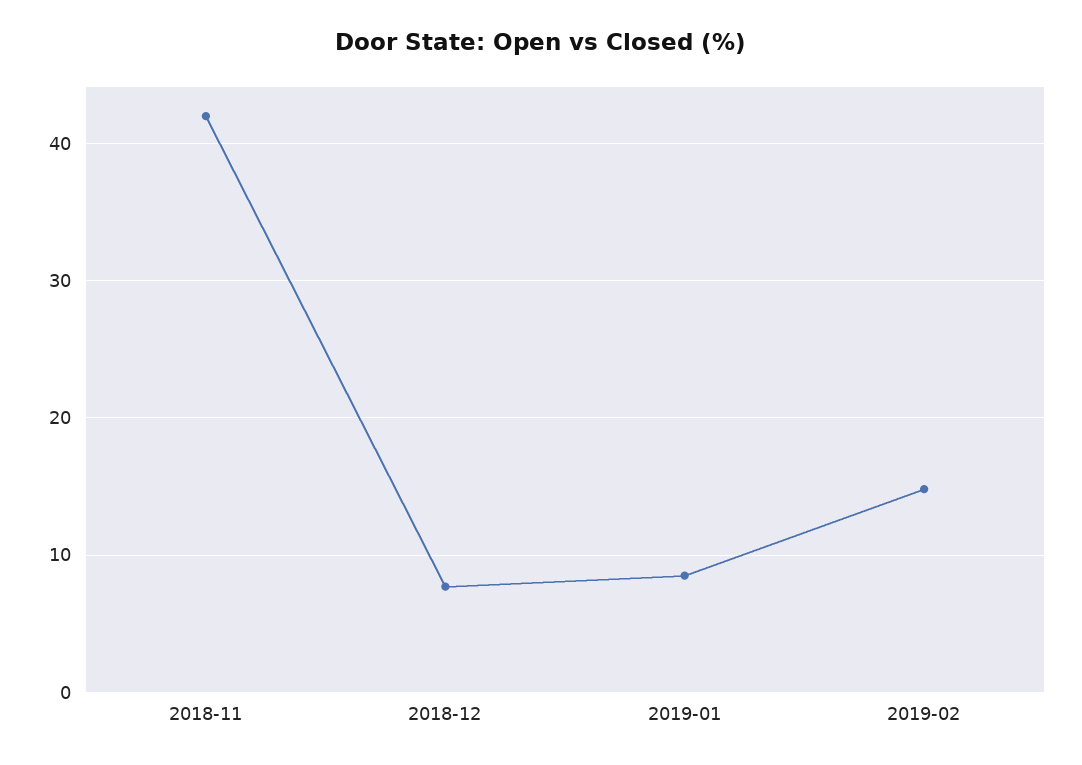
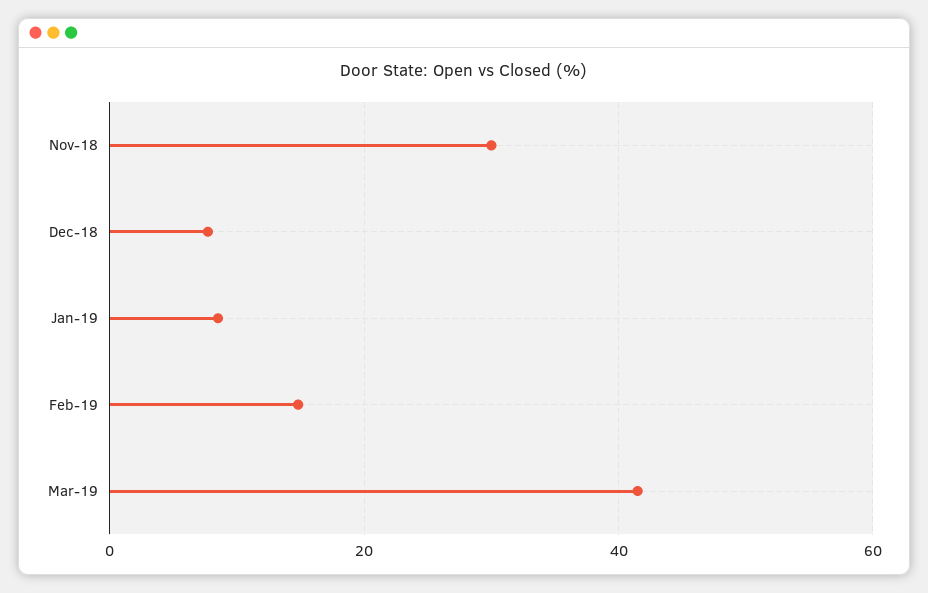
2018-11: 42 -> 30
Mar-19: none -> 42

